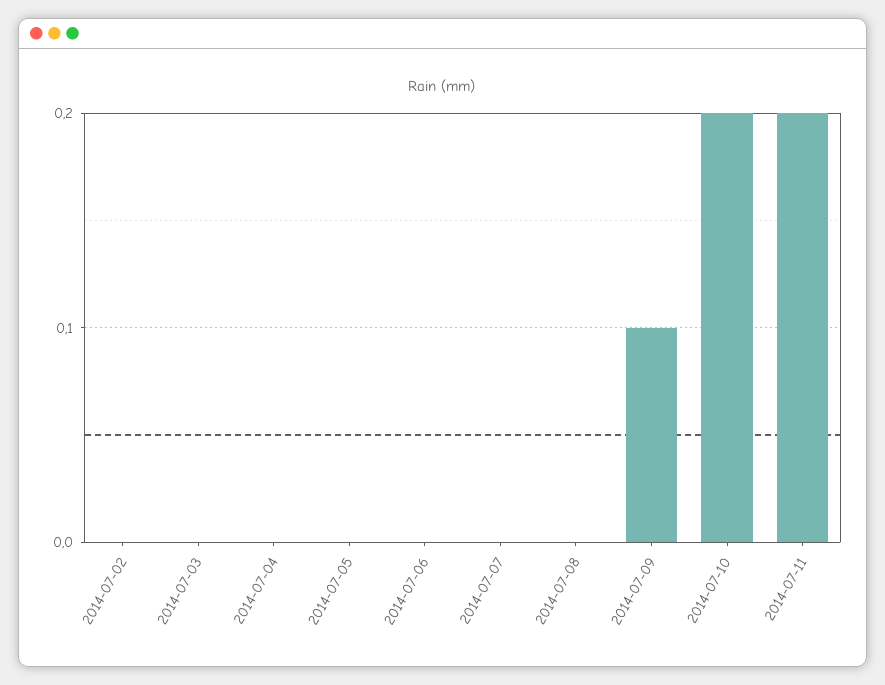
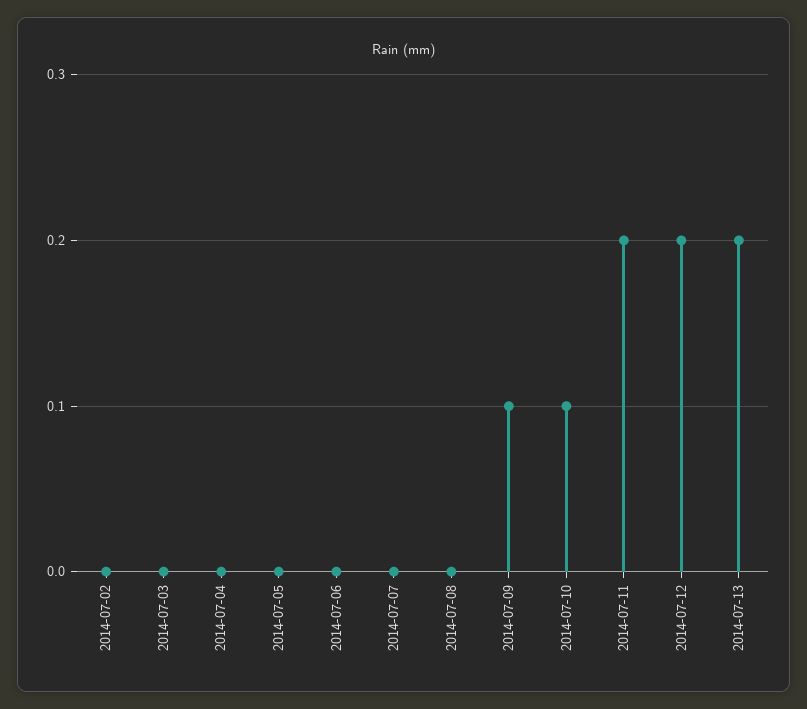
2014-07-10: 0.2 -> 0.1
2014-07-12: none -> 0.2
2014-07-13: none -> 0.2

